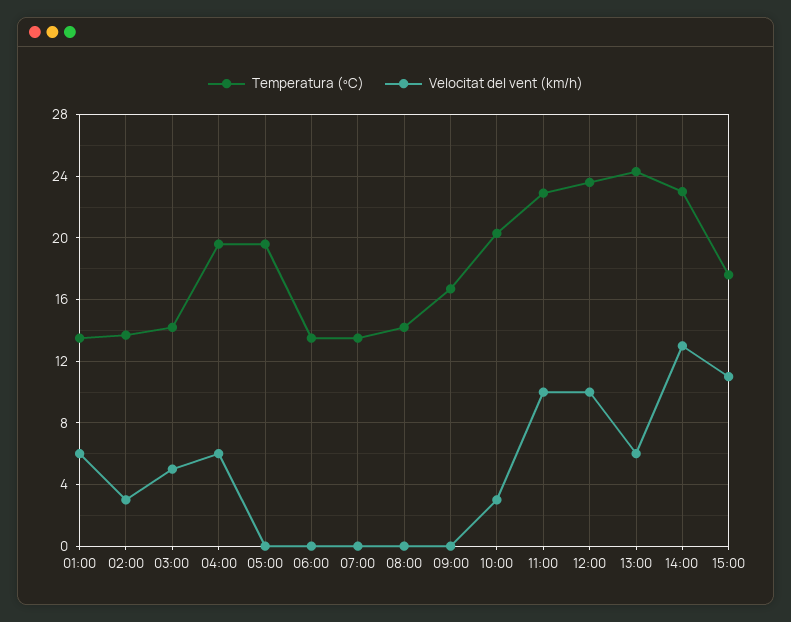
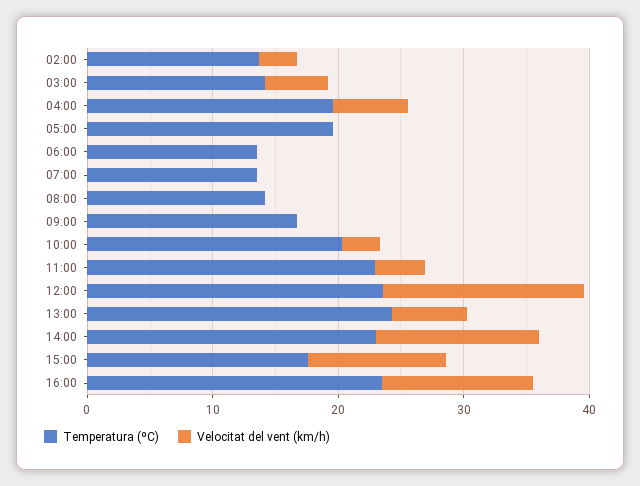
Temperatura (ºC), 01:00: 13.5 -> none
Velocitat del vent (km/h), 01:00: 6 -> none
Velocitat del vent (km/h), 11:00: 10 -> 4
Velocitat del vent (km/h), 12:00: 10 -> 16
Temperatura (ºC), 16:00: none -> 24
Velocitat del vent (km/h), 16:00: none -> 12

